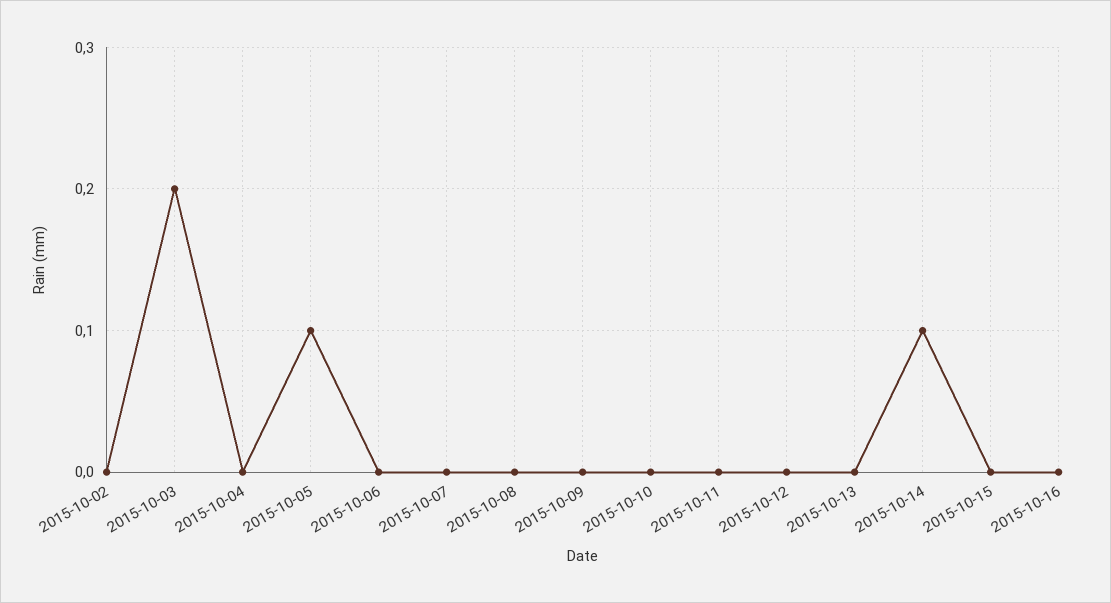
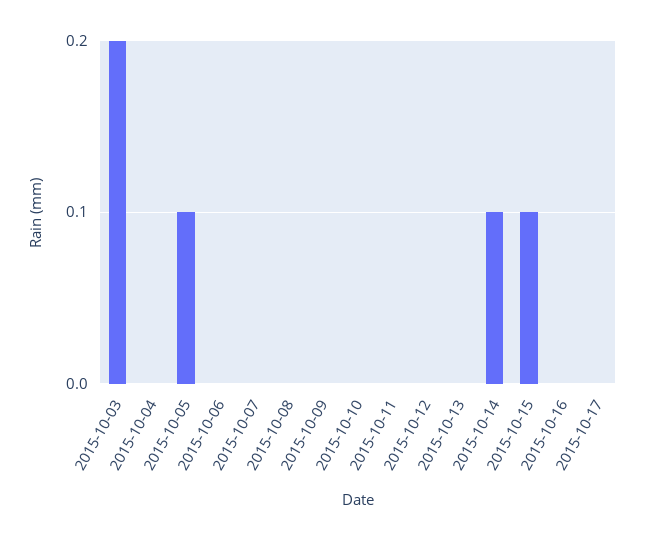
2015-10-02: 0 -> none
2015-10-15: 0 -> 0.1
2015-10-17: none -> 0

